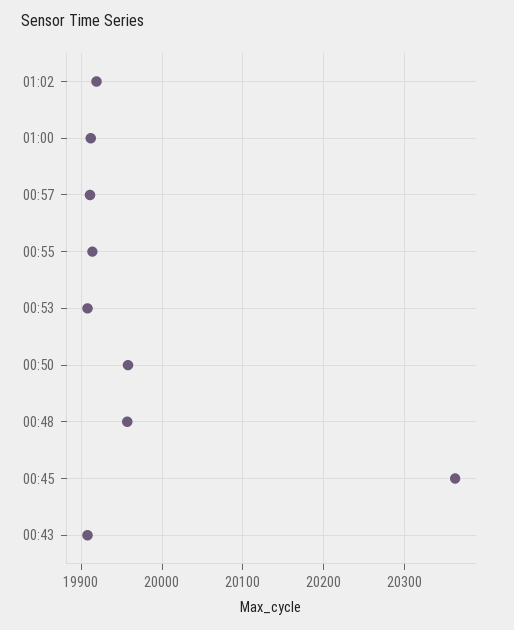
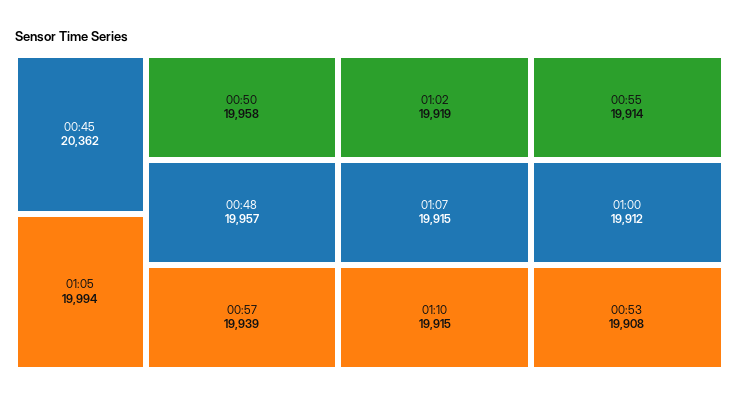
00:57: 19910 -> 19939
00:43: 19910 -> none
01:05: none -> 19994
01:07: none -> 19915
01:10: none -> 19915

